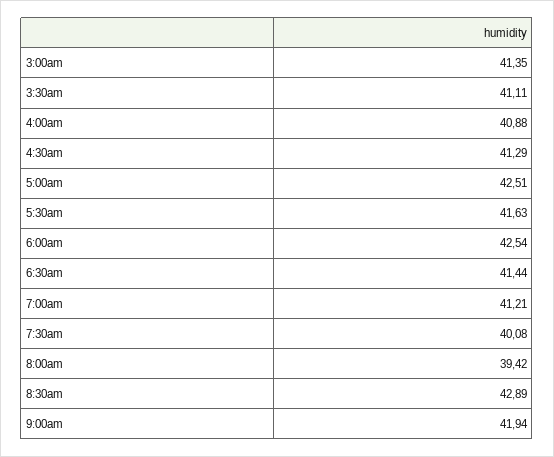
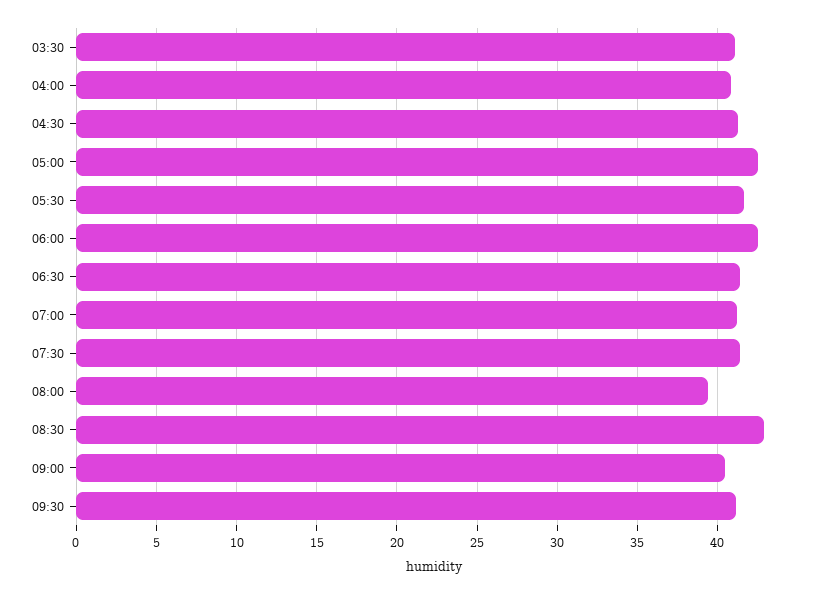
3:00am: 41.35 -> none
7:30am: 40.08 -> 41.5
9:00am: 41.94 -> 40.5
09:30: none -> 41

